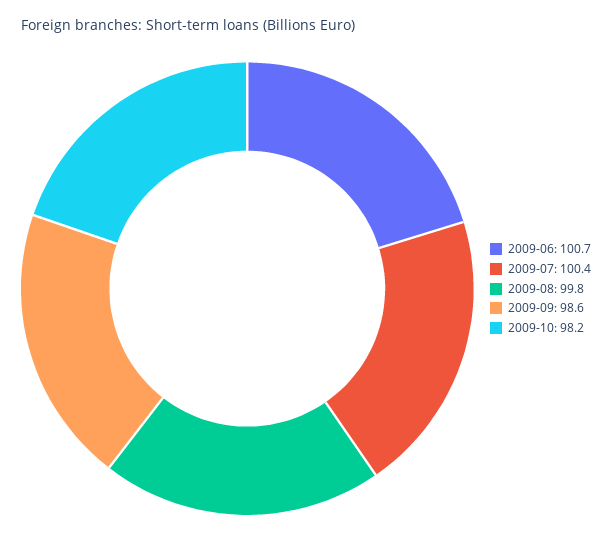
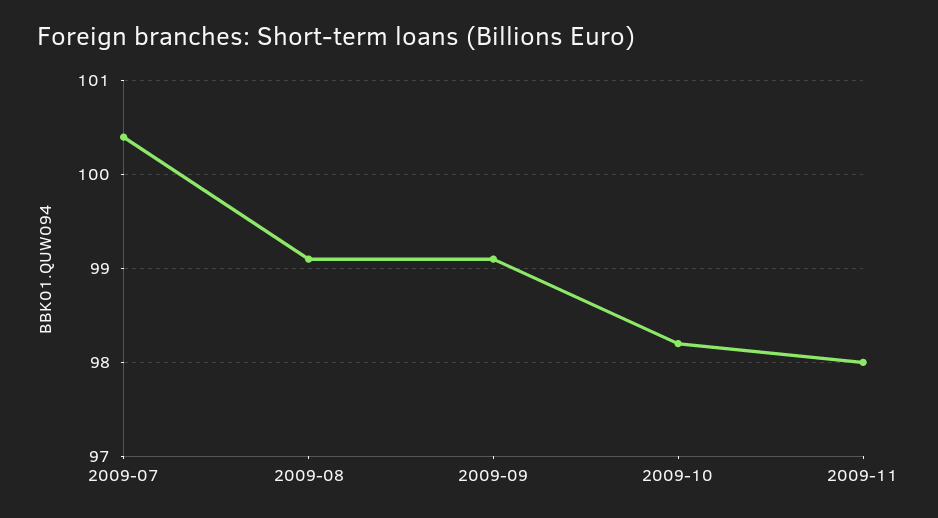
2009-06: 100.7 -> none
2009-08: 99.8 -> 99.1
2009-09: 98.6 -> 99.1
2009-11: none -> 98

